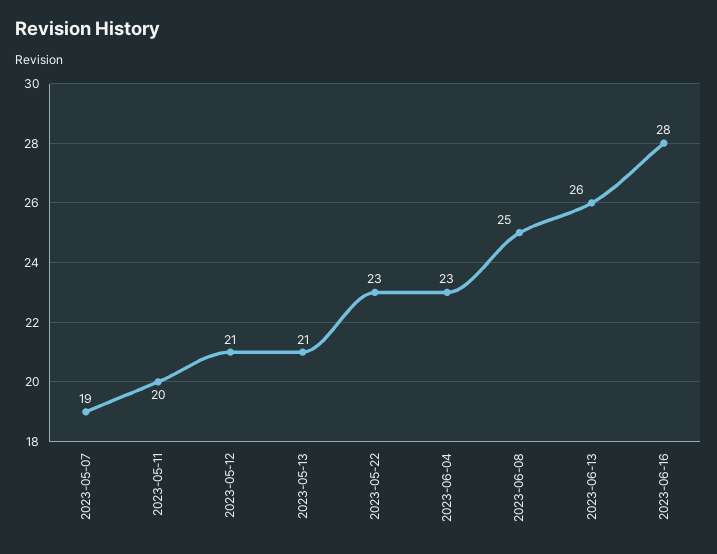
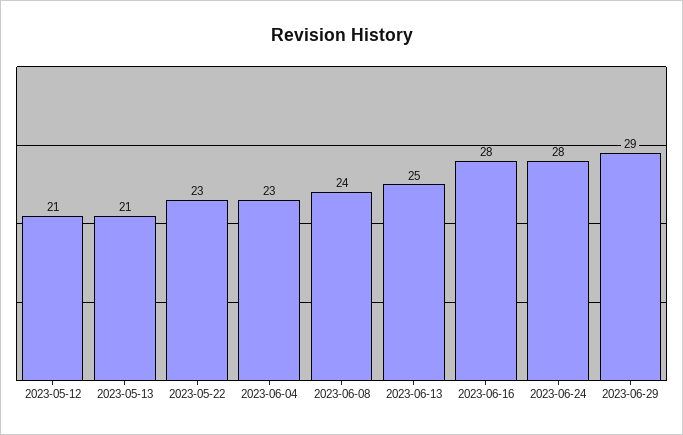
2023-05-07: 19 -> none
2023-05-11: 20 -> none
2023-06-08: 25 -> 24
2023-06-13: 26 -> 25
2023-06-24: none -> 28
2023-06-29: none -> 29

